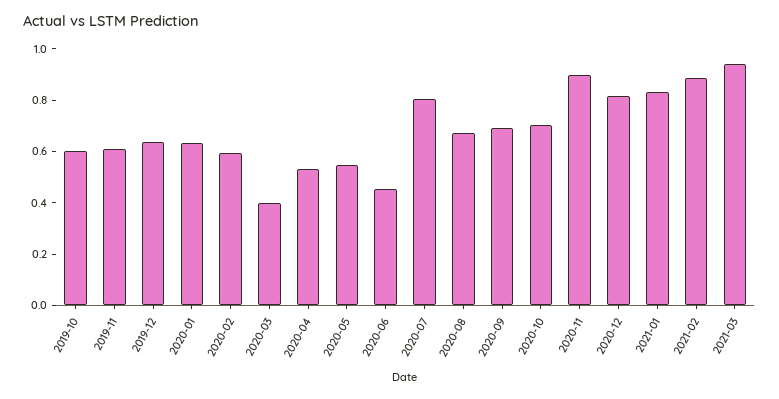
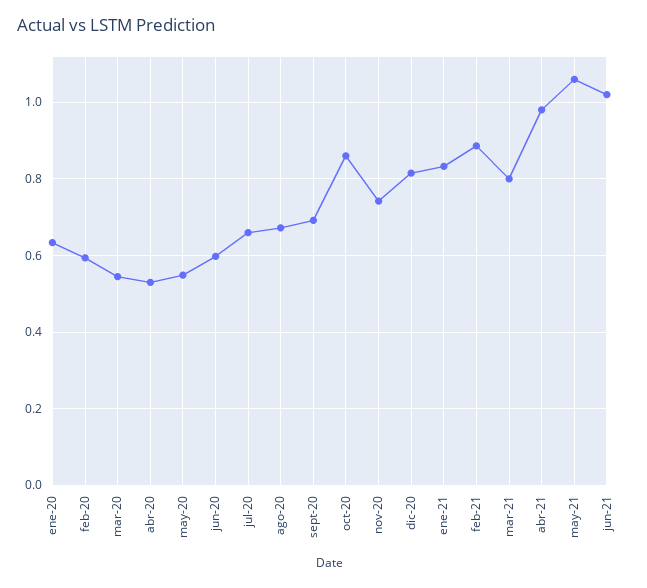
2019-10: 0.6 -> none
2019-11: 0.6 -> none
2019-12: 0.65 -> none
2020-03: 0.4 -> 0.54
2020-06: 0.45 -> 0.6
2020-07: 0.8 -> 0.66
2020-10: 0.7 -> 0.86
2020-11: 0.9 -> 0.74
2021-03: 0.95 -> 0.8
abr-21: none -> 0.98
may-21: none -> 1.06
jun-21: none -> 1.02

